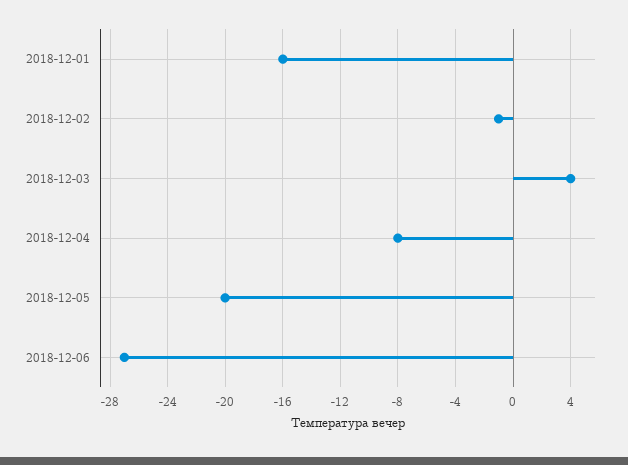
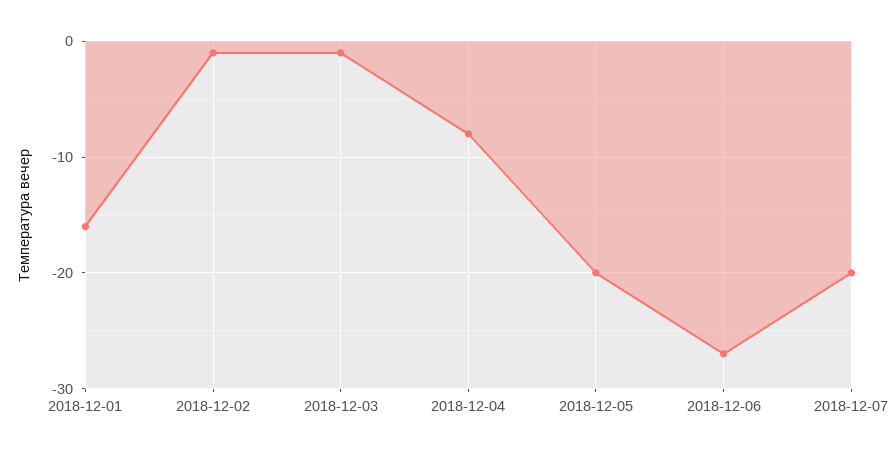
2018-12-03: 4 -> -1
2018-12-07: none -> -20

